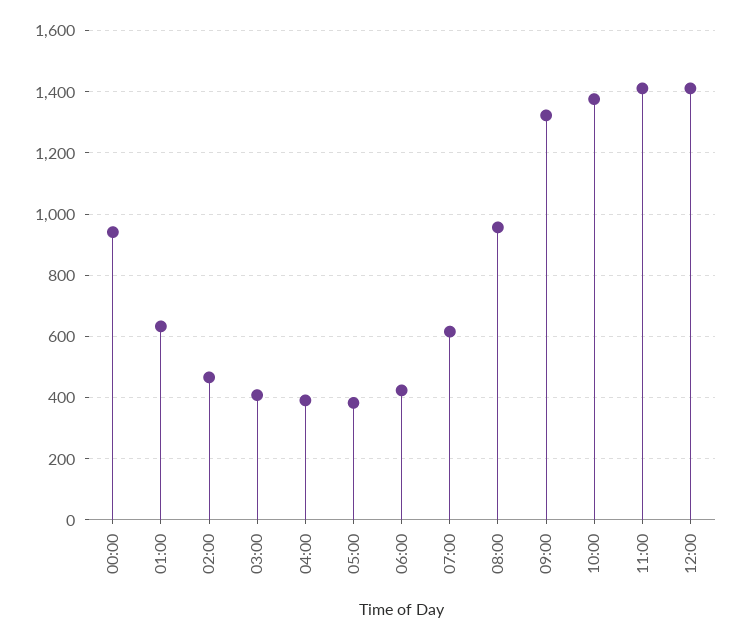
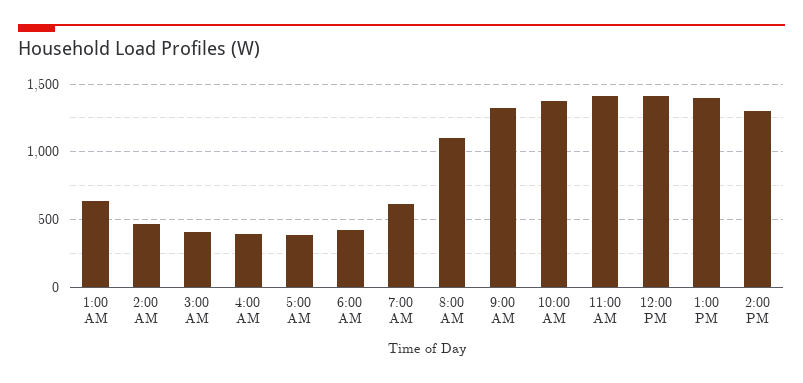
00:00: 940 -> none
08:00: 960 -> 1100
1:00 PM: none -> 1400
2:00 PM: none -> 1300

